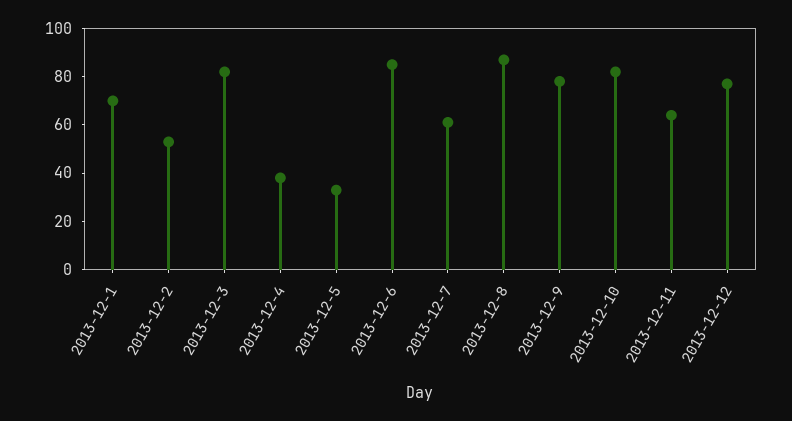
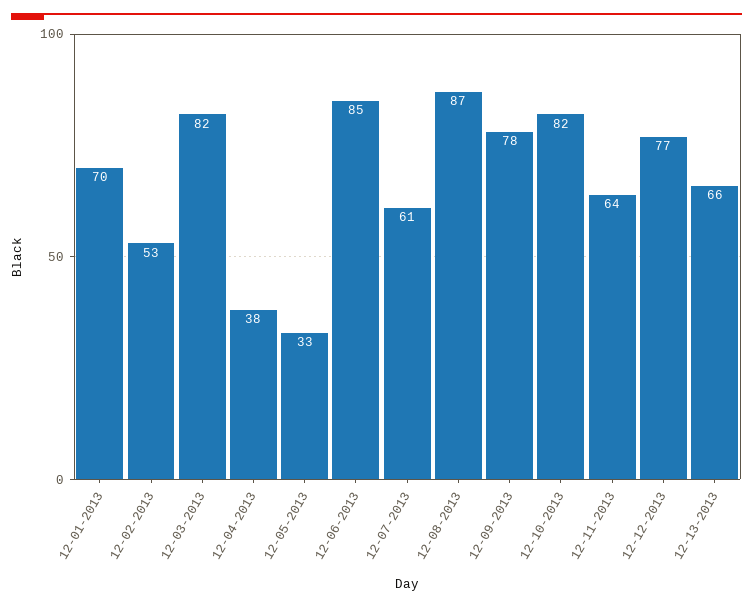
12-13-2013: none -> 66

